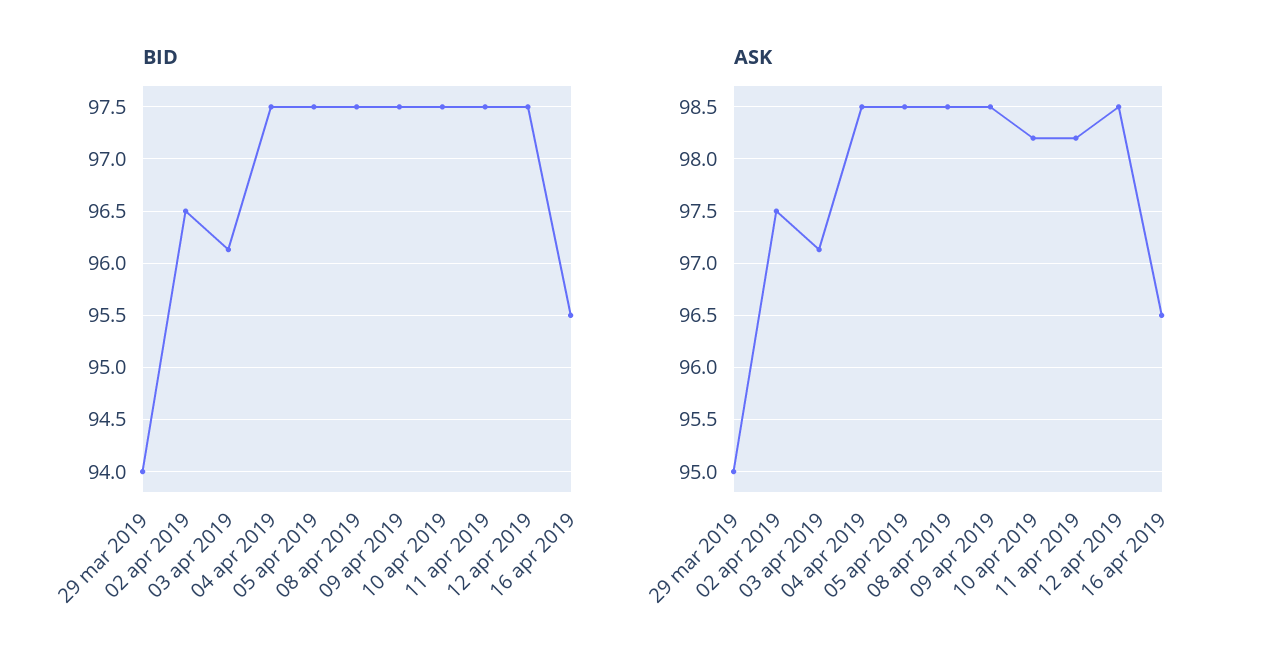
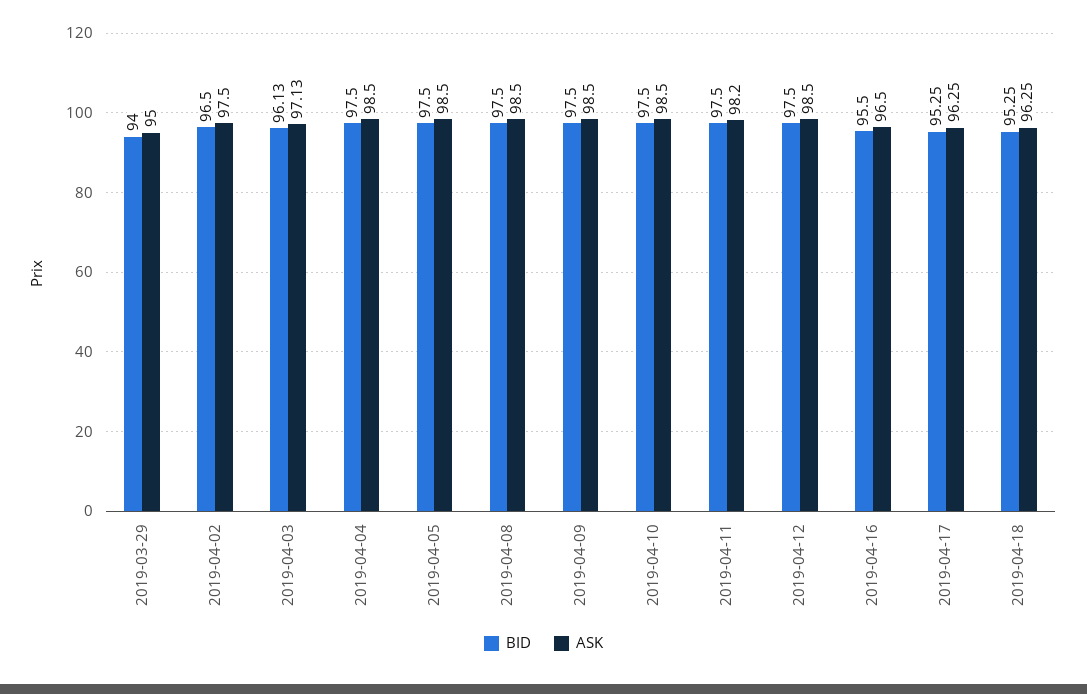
ASK, 10 apr 2019: 98.2 -> 98.5
BID, 2019-04-17: none -> 95.25
ASK, 2019-04-17: none -> 96.25
BID, 2019-04-18: none -> 95.25
ASK, 2019-04-18: none -> 96.25

